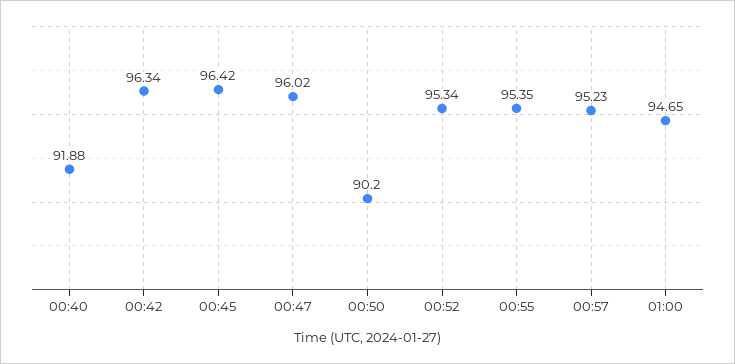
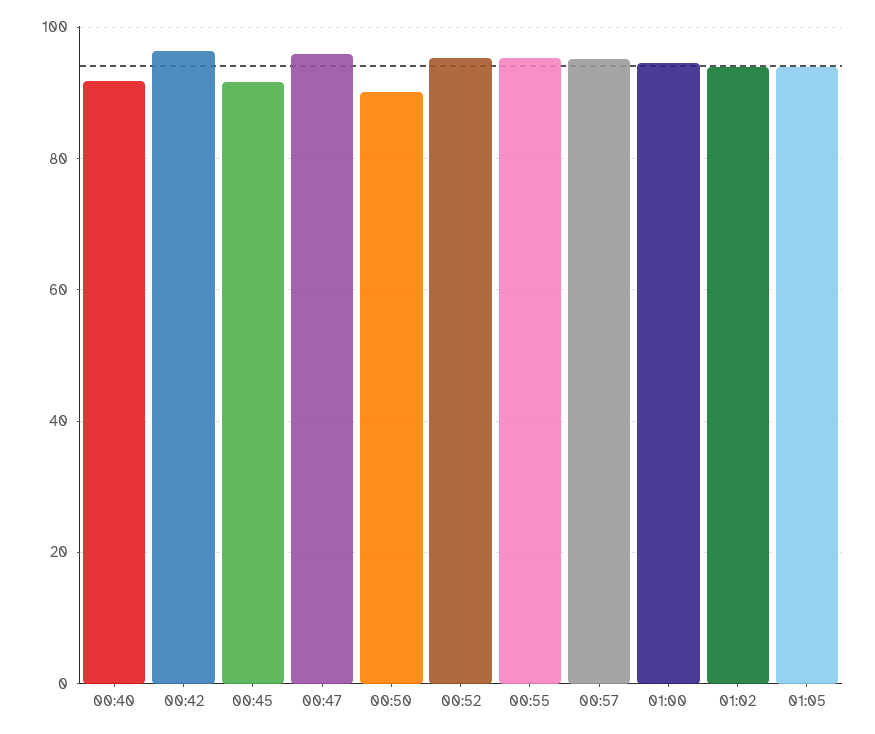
00:45: 96.42 -> 92
01:02: none -> 94
01:05: none -> 94

